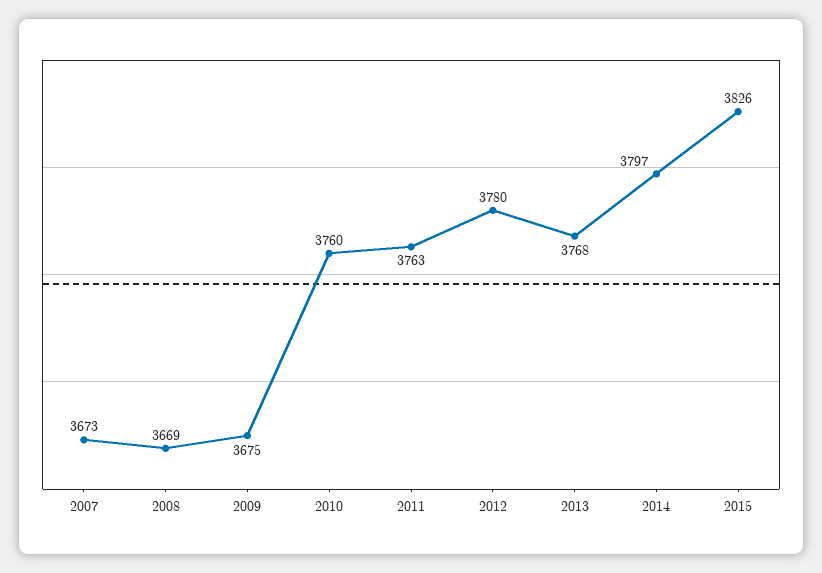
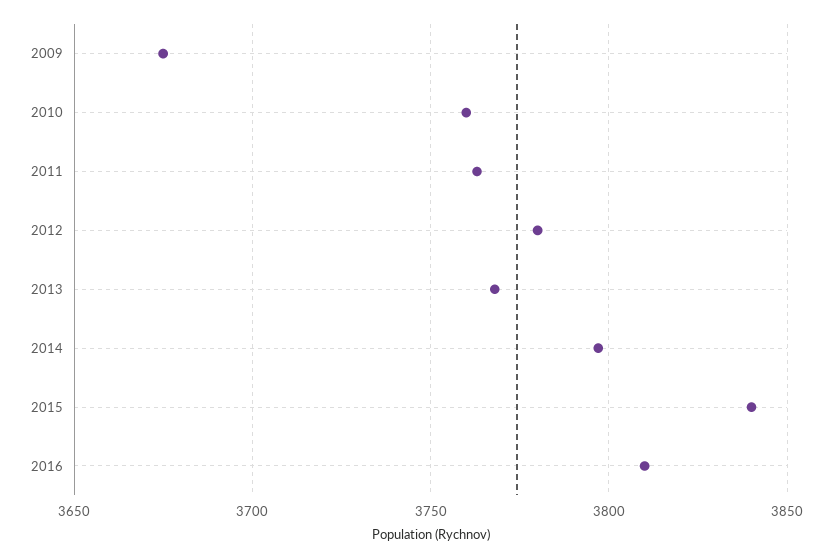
2007: 3673 -> none
2008: 3669 -> none
2015: 3826 -> 3840
2016: none -> 3810

